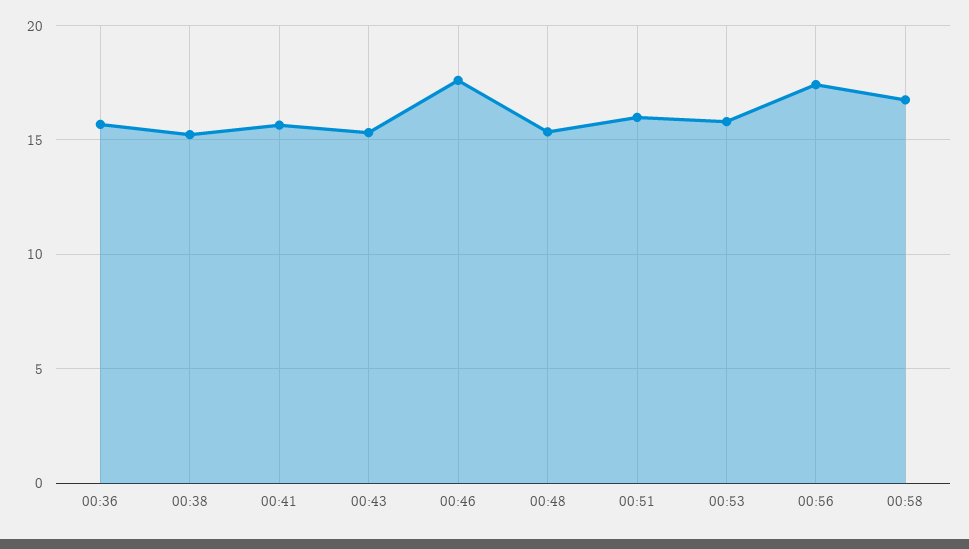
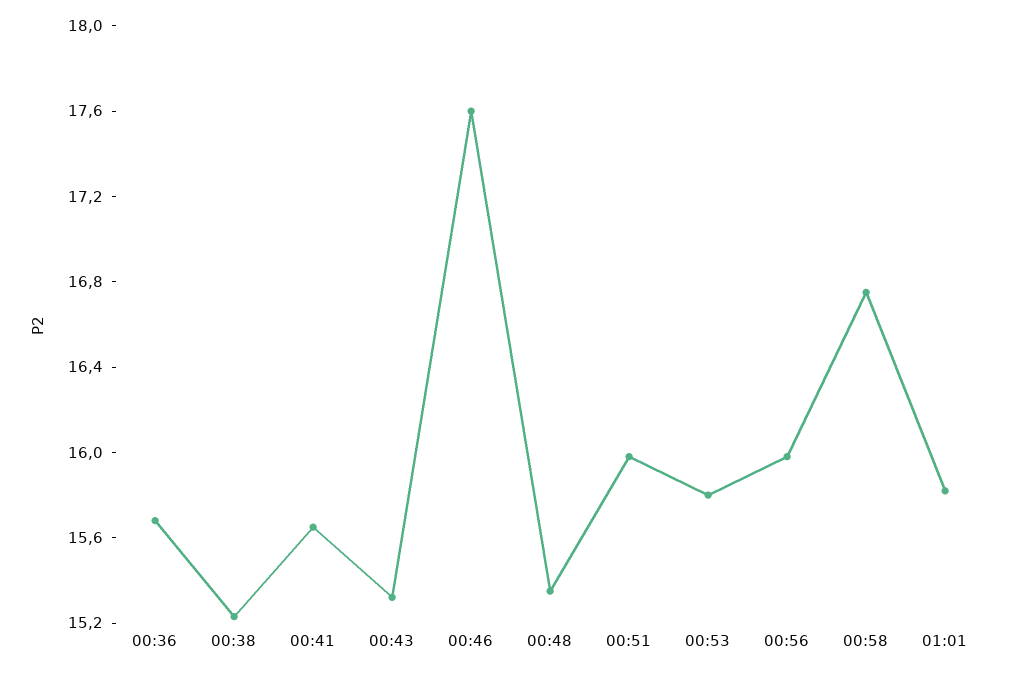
00:56: 17.5 -> 16
01:01: none -> 15.8

